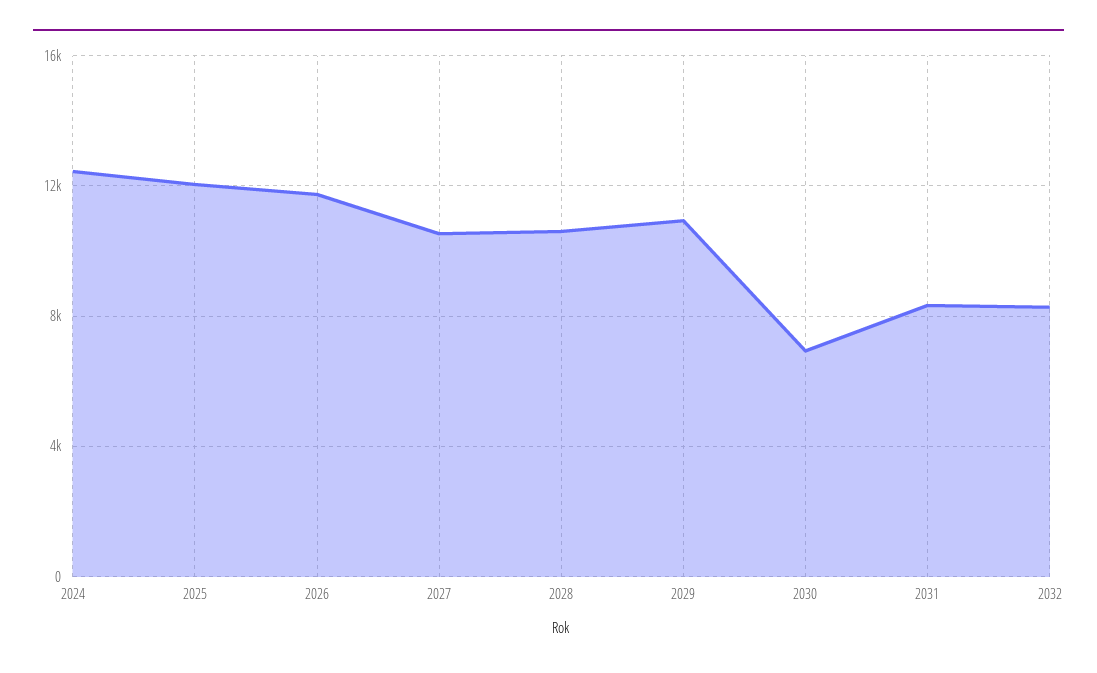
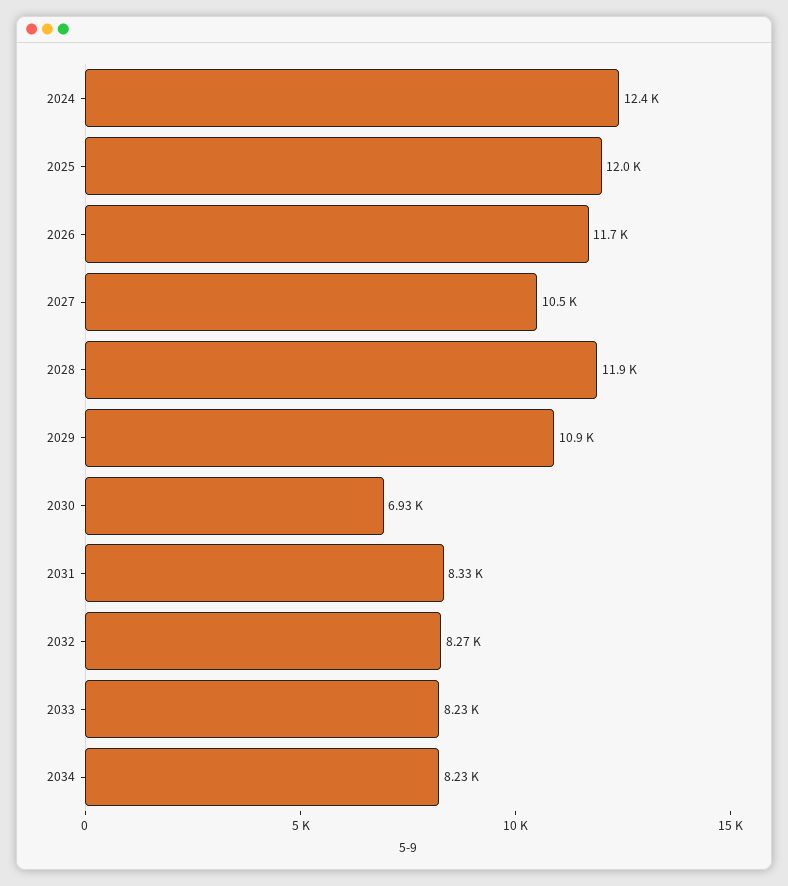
2028: 10500 -> 11900
2033: none -> 8230
2034: none -> 8230

